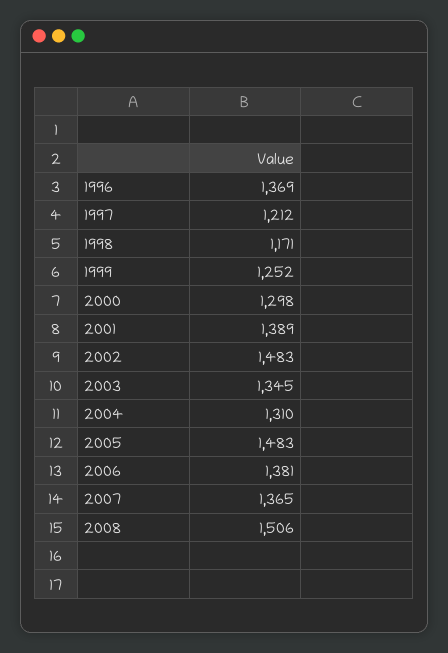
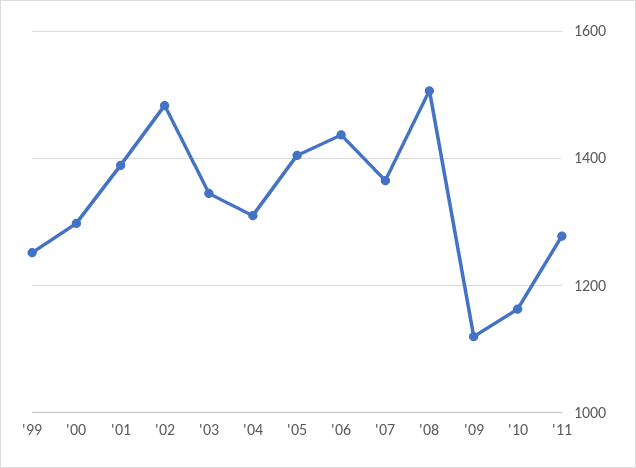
1996: 1369 -> none
1997: 1212 -> none
1998: 1171 -> none
2005: 1483 -> 1400
2006: 1381 -> 1440
'09: none -> 1120
'10: none -> 1160
'11: none -> 1280

